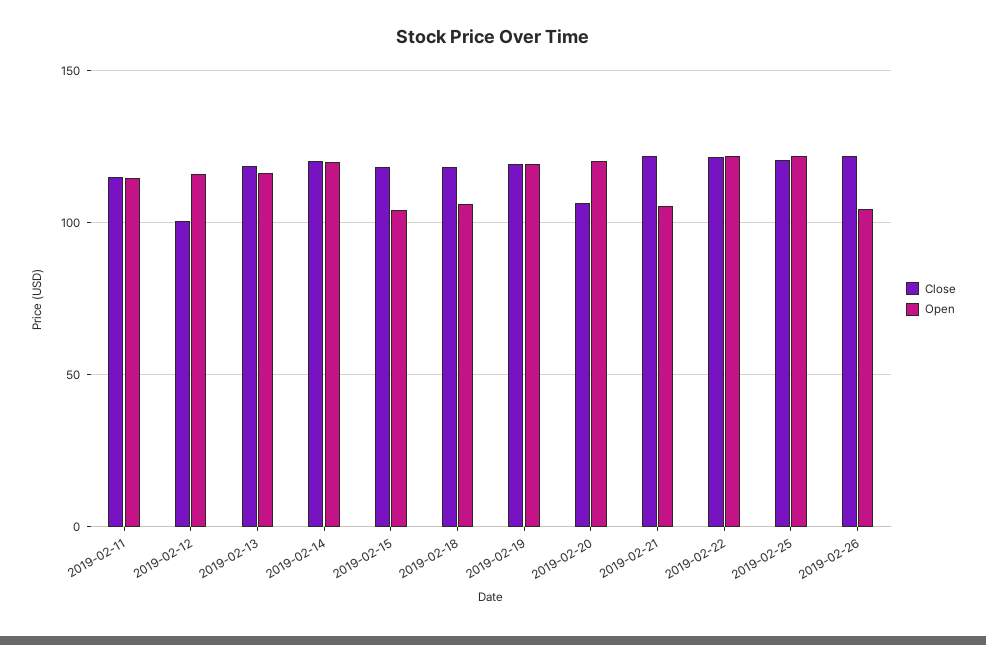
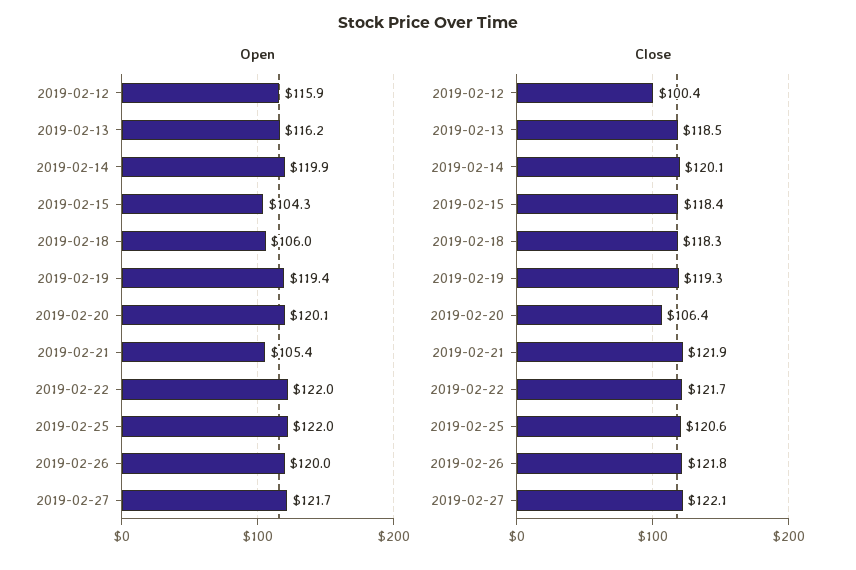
Close, 2019-02-11: 115 -> none
Open, 2019-02-11: 115 -> none
Open, 2019-02-26: 105 -> 120
Open, 2019-02-27: none -> 121.7
Close, 2019-02-27: none -> 122.1

